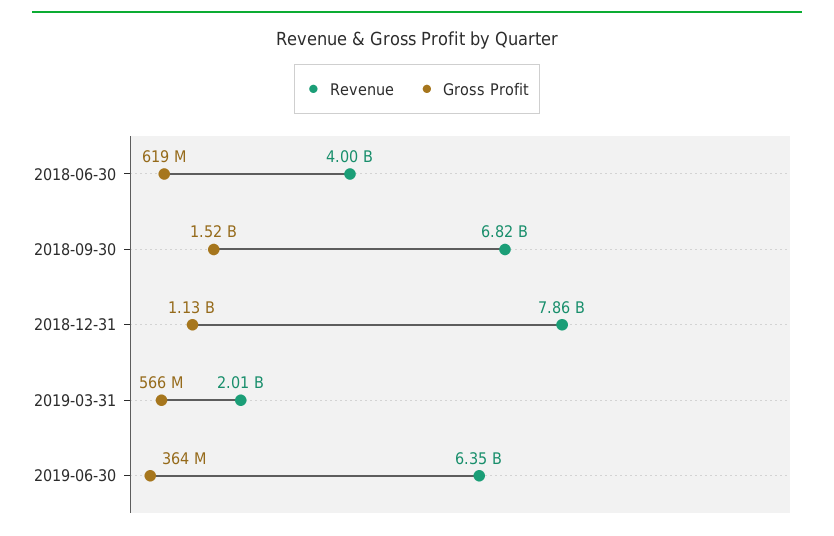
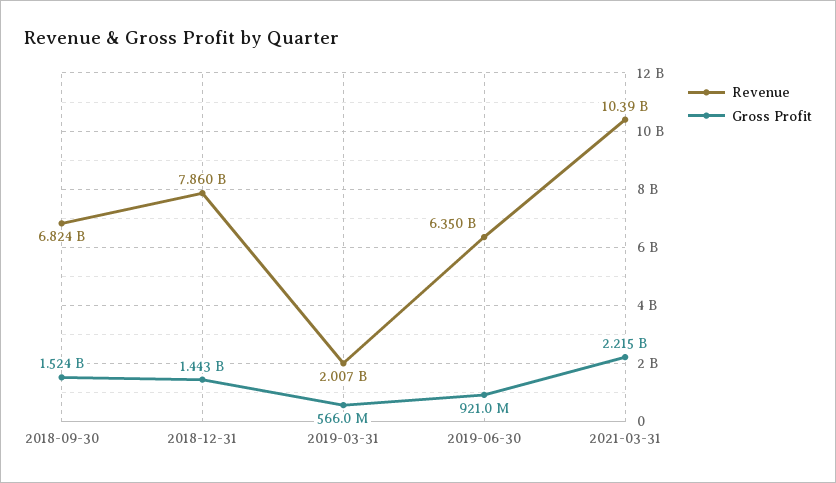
Revenue, 2018-06-30: 4000000000 -> none
Gross Profit, 2018-06-30: 619000000 -> none
Gross Profit, 2018-12-31: 1130000000 -> 1443000000
Gross Profit, 2019-06-30: 364000000 -> 921000000
Revenue, 2021-03-31: none -> 10390000000
Gross Profit, 2021-03-31: none -> 2215000000

